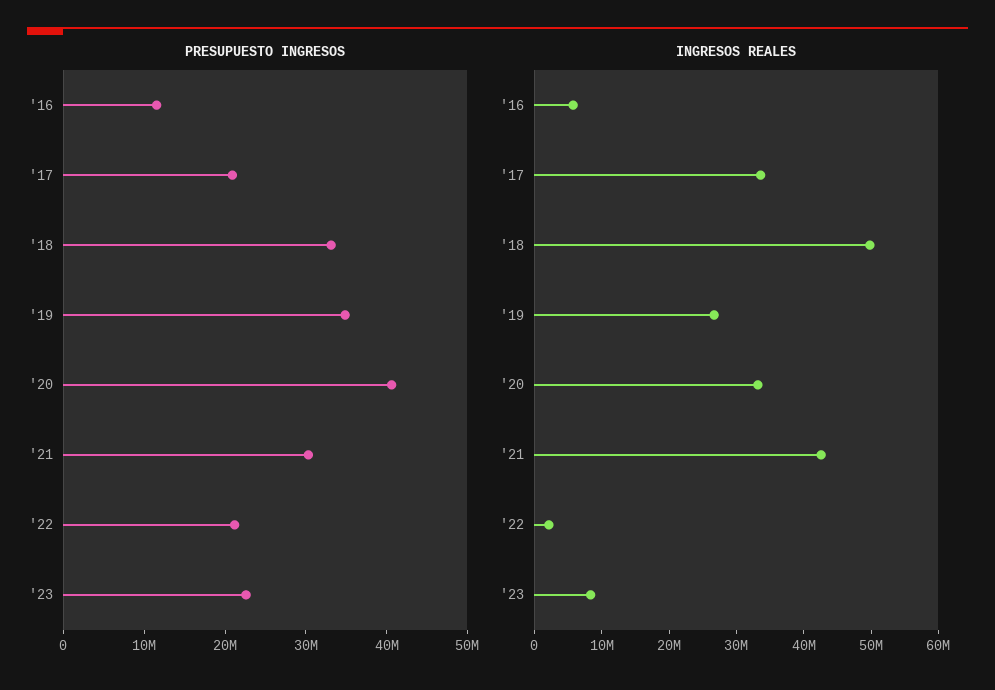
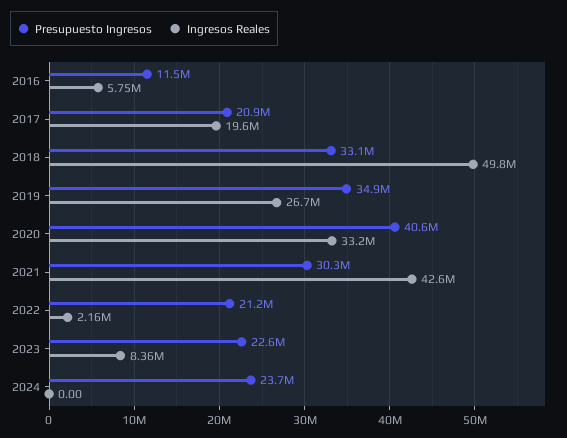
INGRESOS REALES, '17: 34000000 -> 19600000
PRESUPUESTO INGRESOS, 2024: none -> 23700000
INGRESOS REALES, 2024: none -> 0

